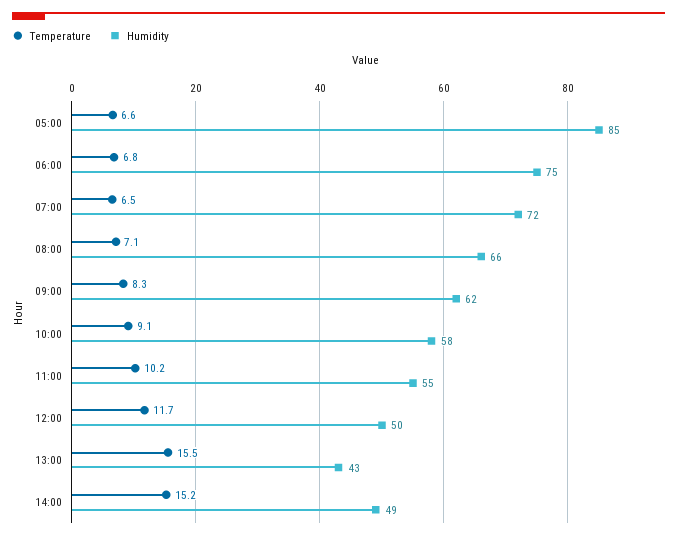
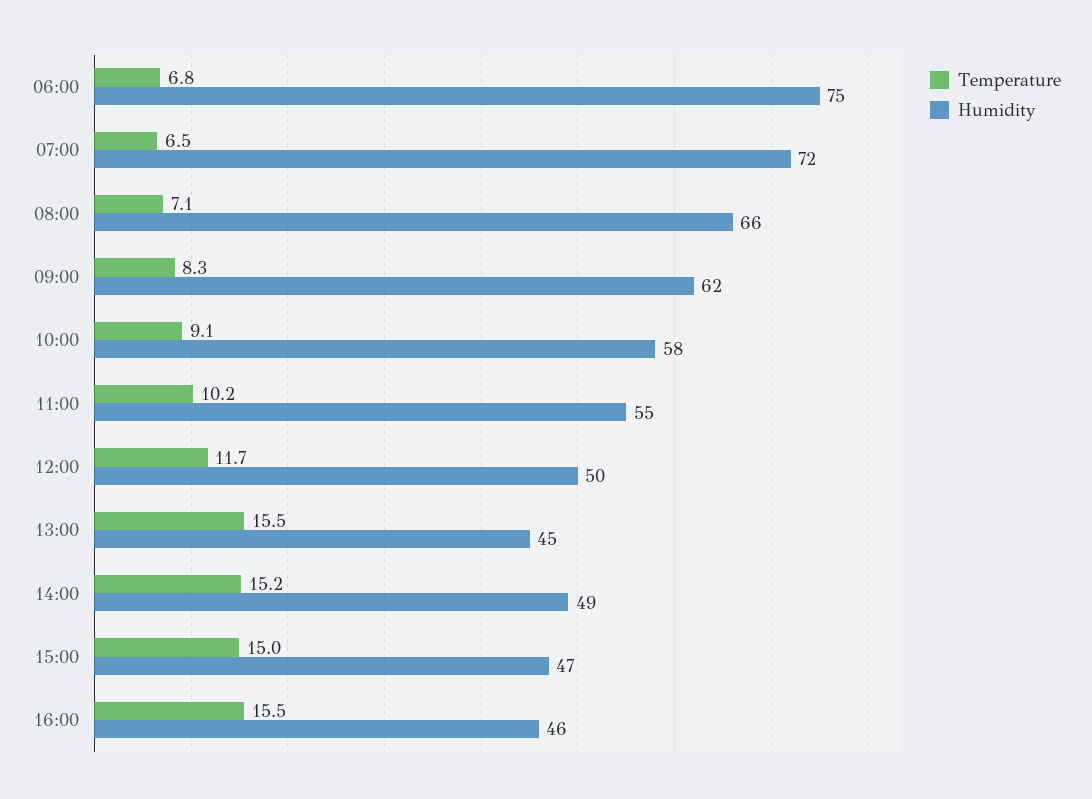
Temperature, 05:00: 6.6 -> none
Humidity, 05:00: 85 -> none
Humidity, 13:00: 43 -> 45
Temperature, 15:00: none -> 15
Humidity, 15:00: none -> 47
Temperature, 16:00: none -> 15.5
Humidity, 16:00: none -> 46

